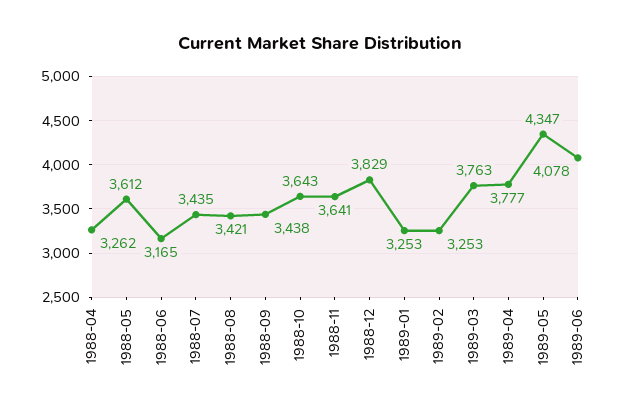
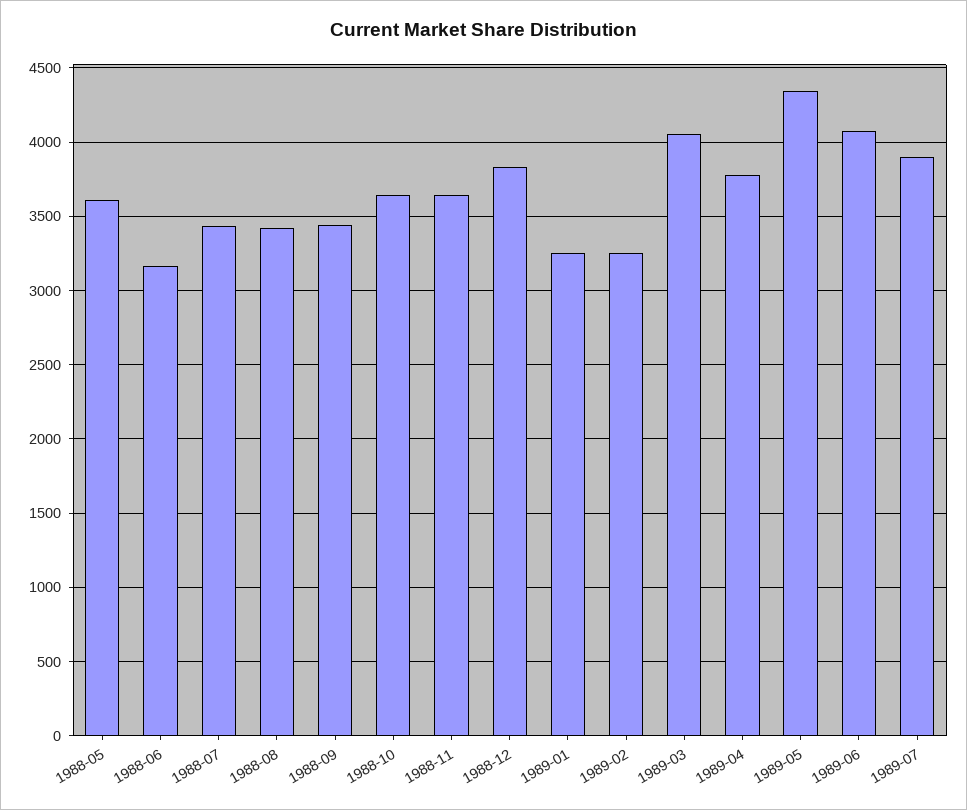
1988-04: 3262 -> none
1989-03: 3763 -> 4050
1989-07: none -> 3900

